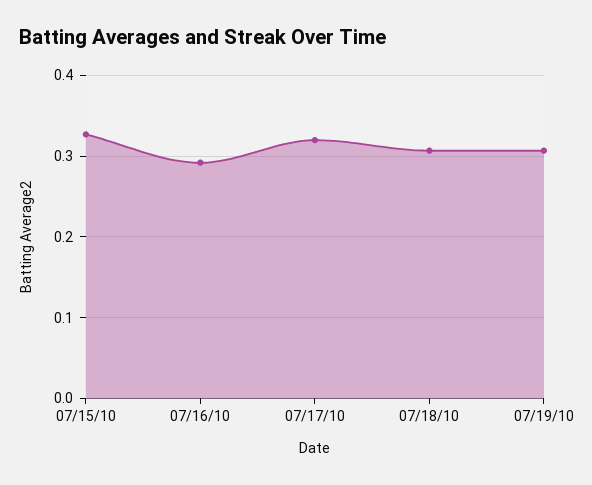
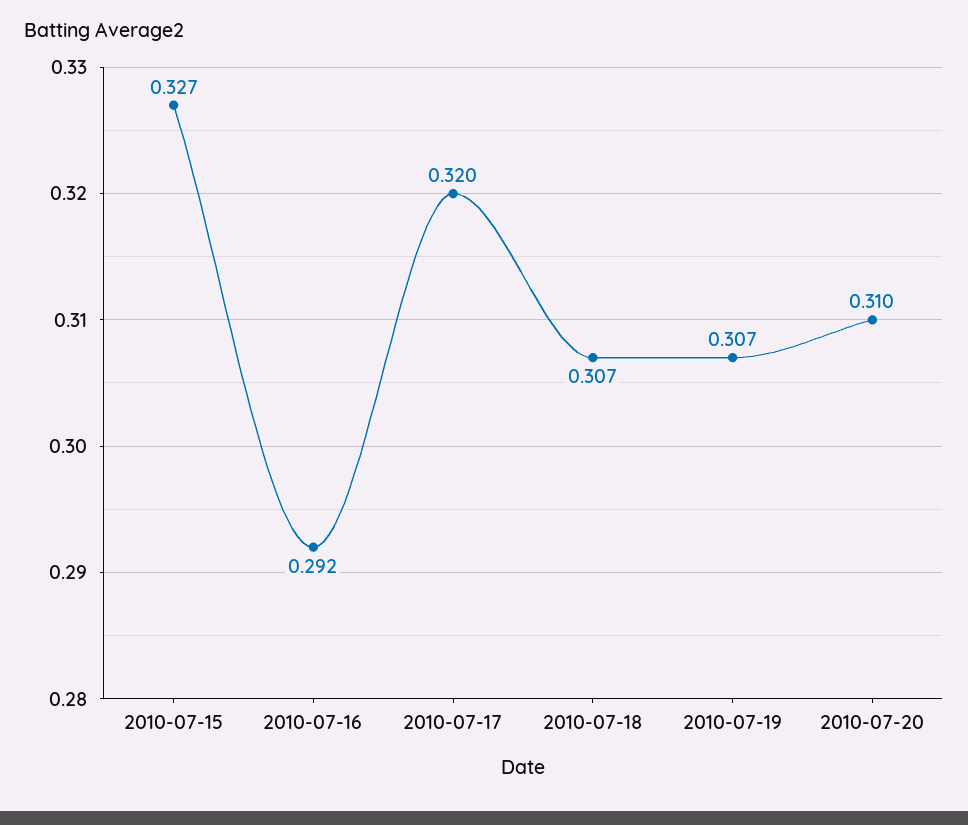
2010-07-20: none -> 0.31

